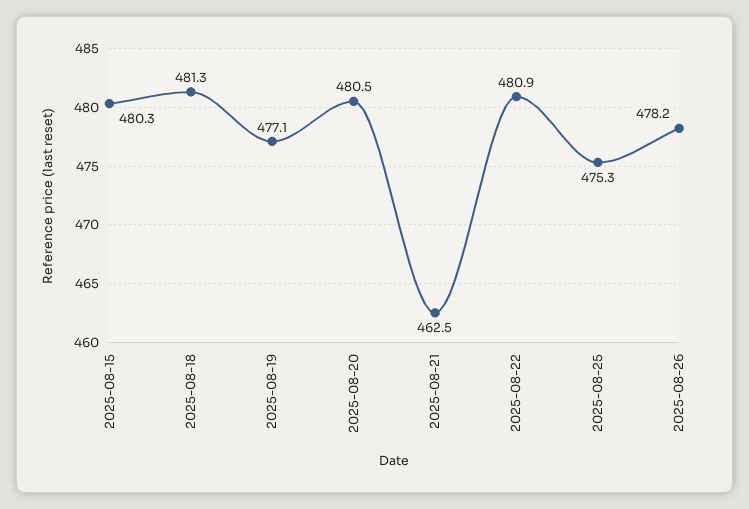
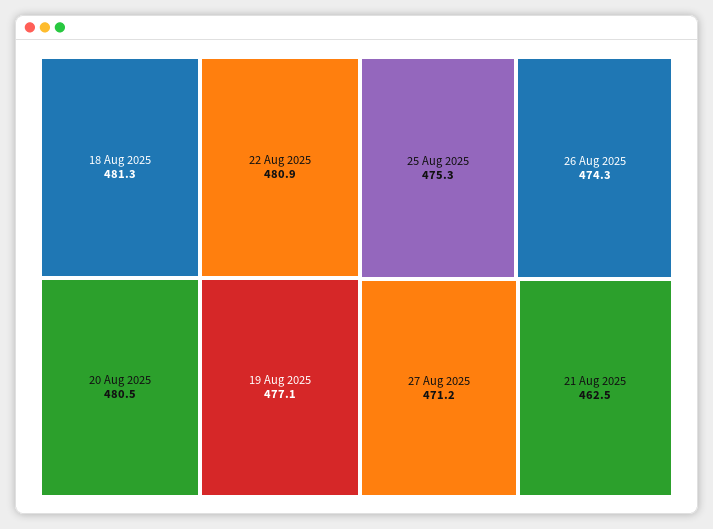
2025-08-15: 480.3 -> none
2025-08-26: 478.2 -> 474.3
27 Aug 2025: none -> 471.2

